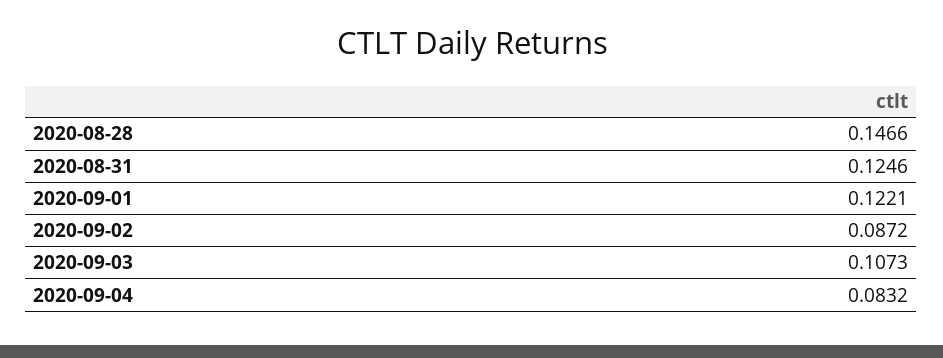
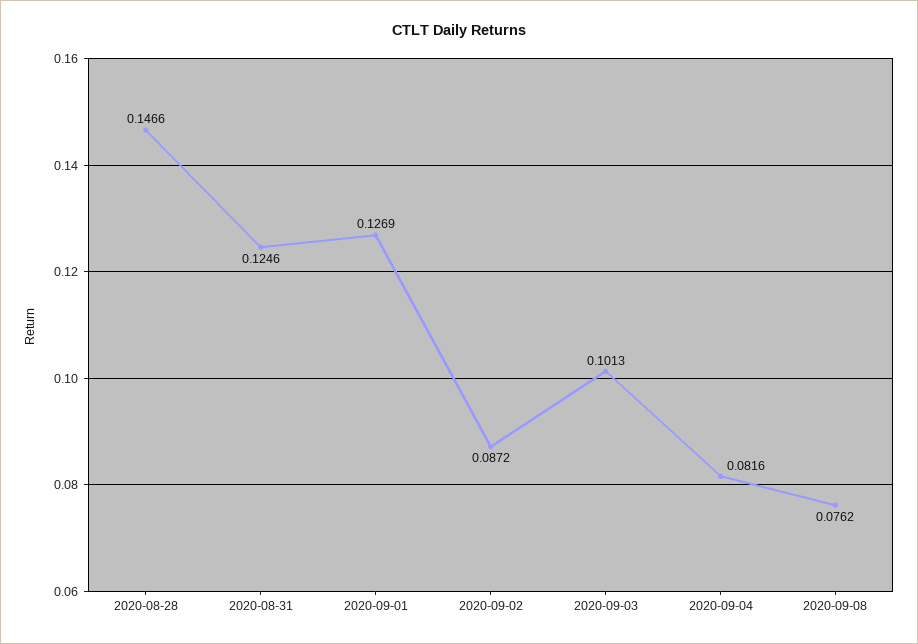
2020-09-01: 0.1221 -> 0.1269
2020-09-03: 0.1073 -> 0.1013
2020-09-04: 0.0832 -> 0.0816
2020-09-08: none -> 0.0762

